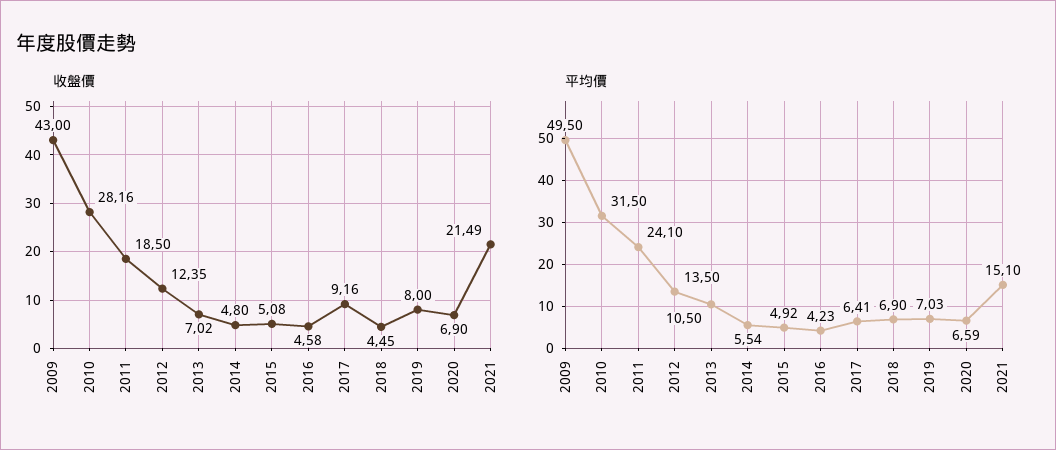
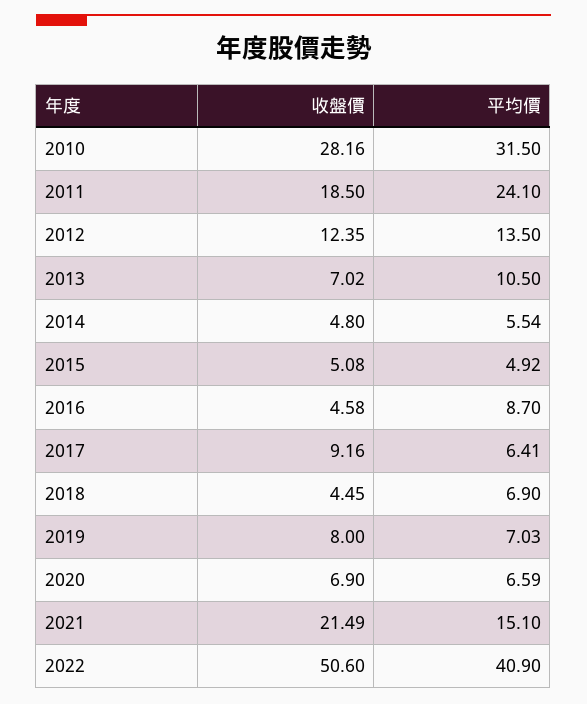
收盤價, 2009: 43 -> none
平均價, 2009: 49.5 -> none
平均價, 2016: 4.23 -> 8.7
收盤價, 2022: none -> 50.6
平均價, 2022: none -> 40.9

